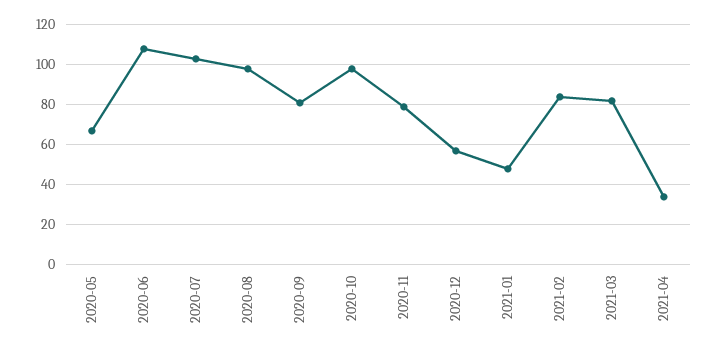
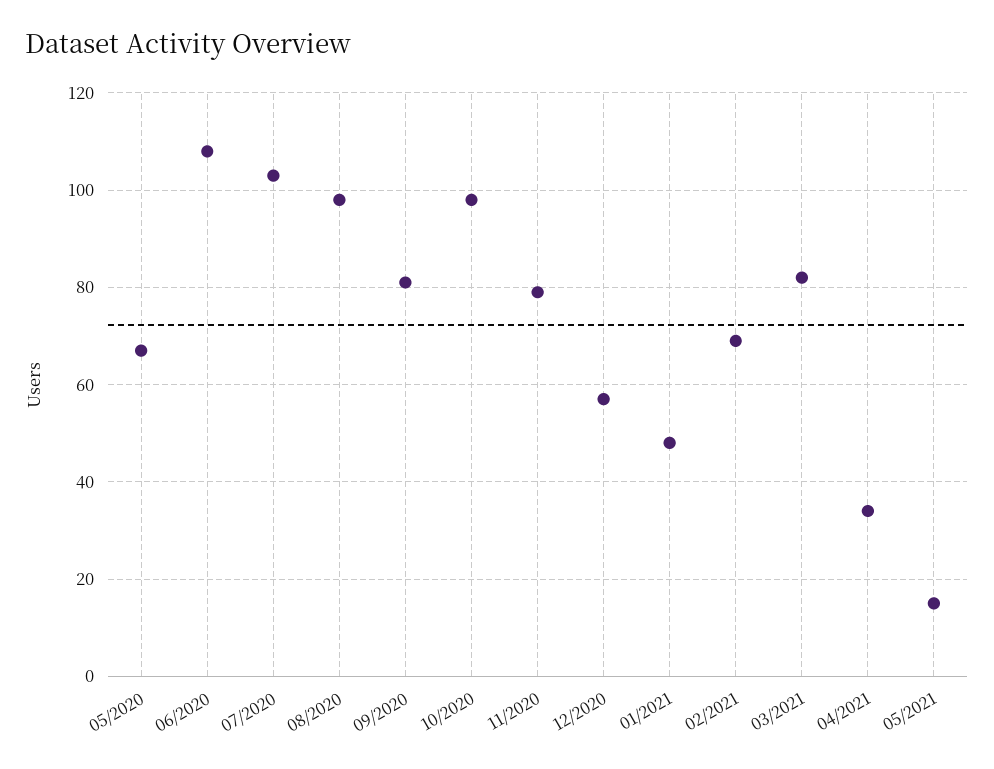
2021-02: 85 -> 70
05/2021: none -> 15

